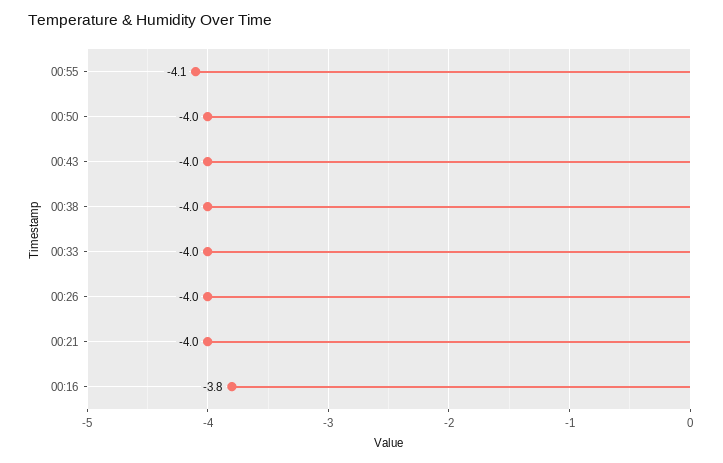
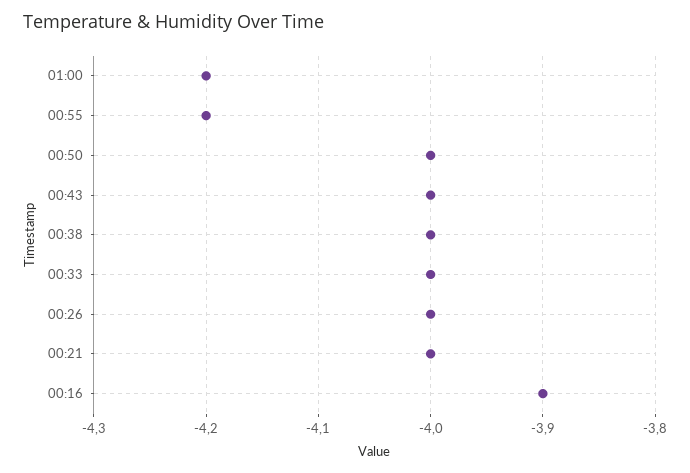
00:55: -4.1 -> -4.2
00:16: -3.8 -> -3.9
01:00: none -> -4.2

